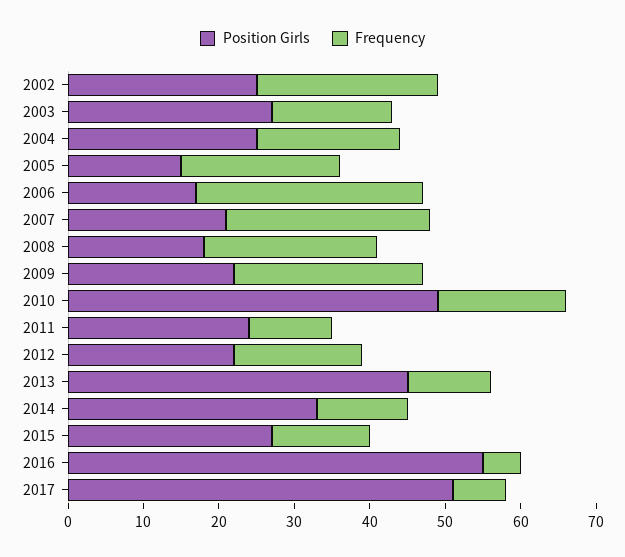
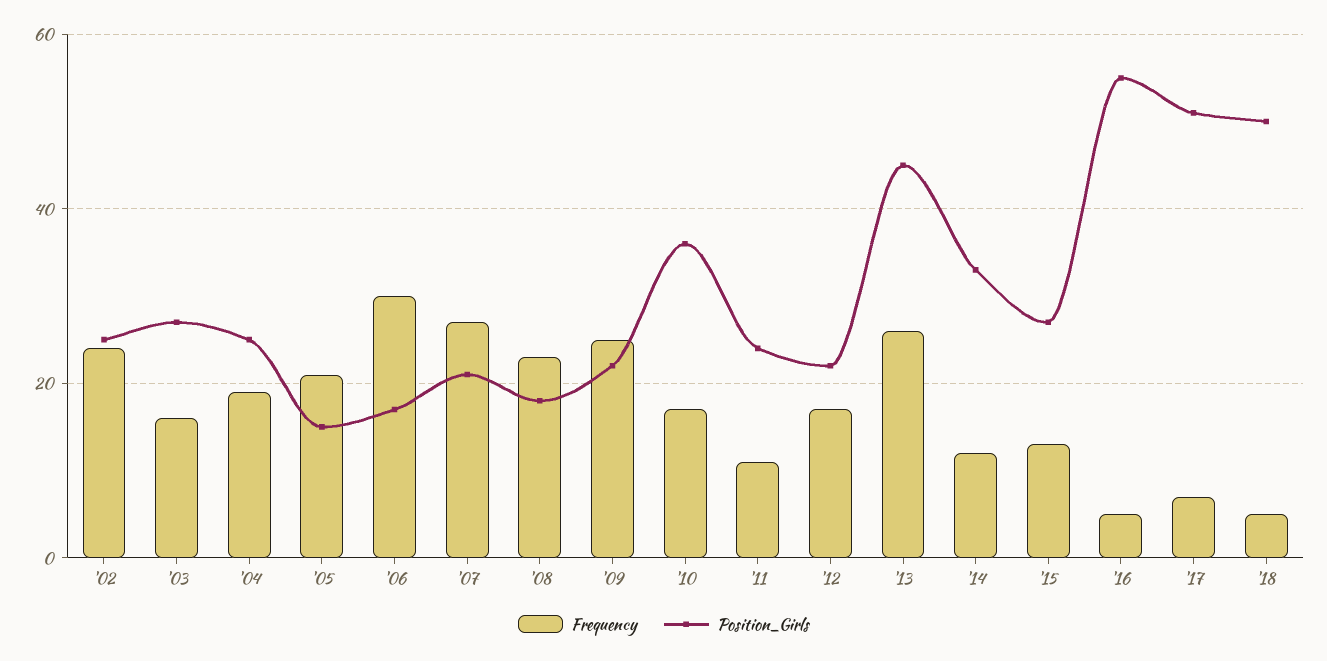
Position Girls, 2010: 50 -> 35
Frequency, 2013: 10 -> 25
Frequency, '18: none -> 5
Position Girls, '18: none -> 50

